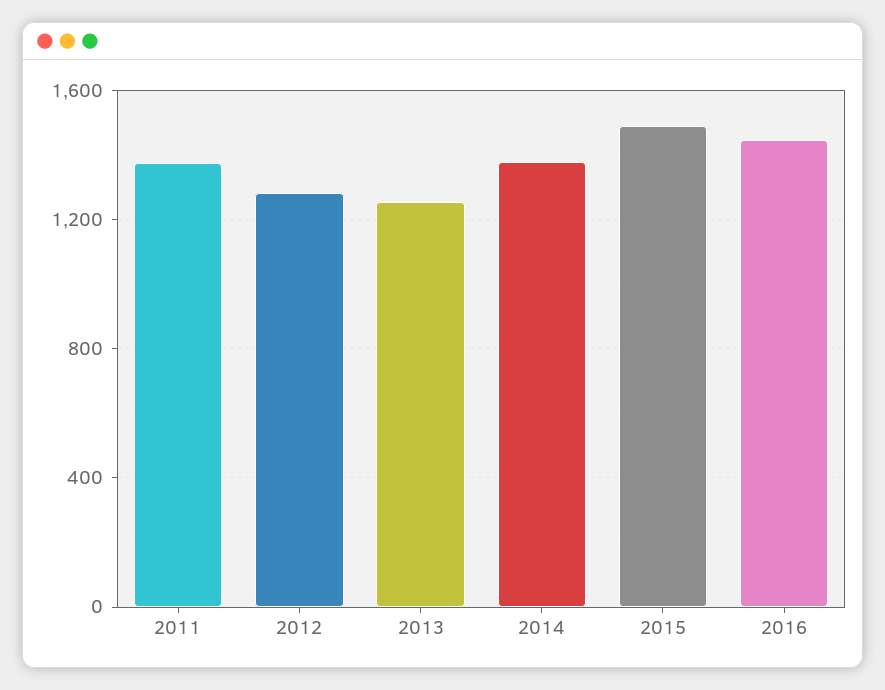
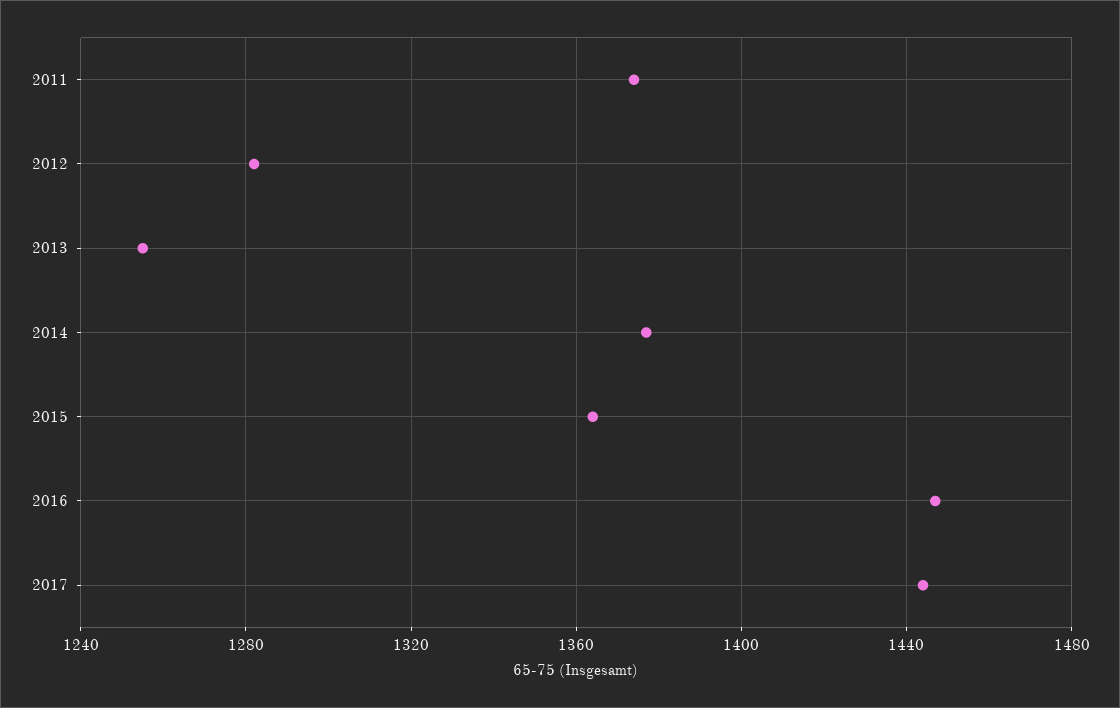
2015: 1500 -> 1365
2017: none -> 1445

